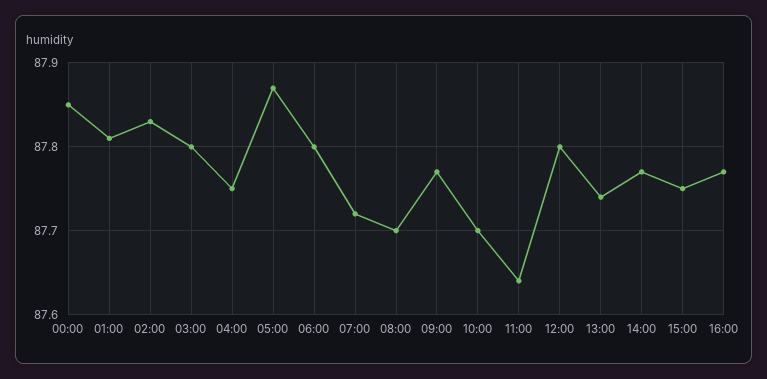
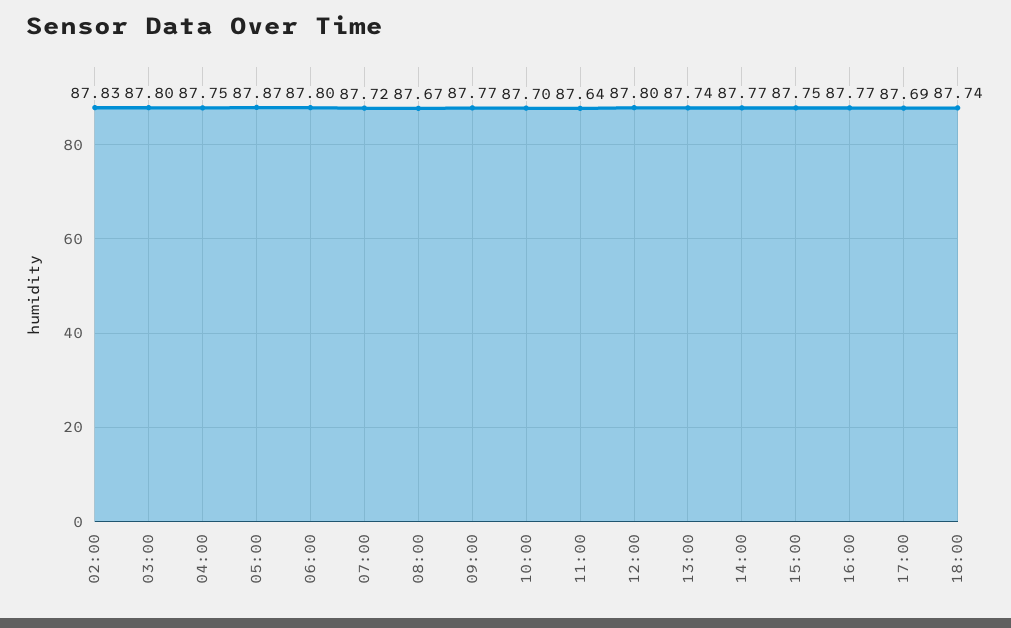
00:00: 87.85 -> none
01:00: 87.81 -> none
08:00: 87.7 -> 87.67
17:00: none -> 87.69
18:00: none -> 87.74

